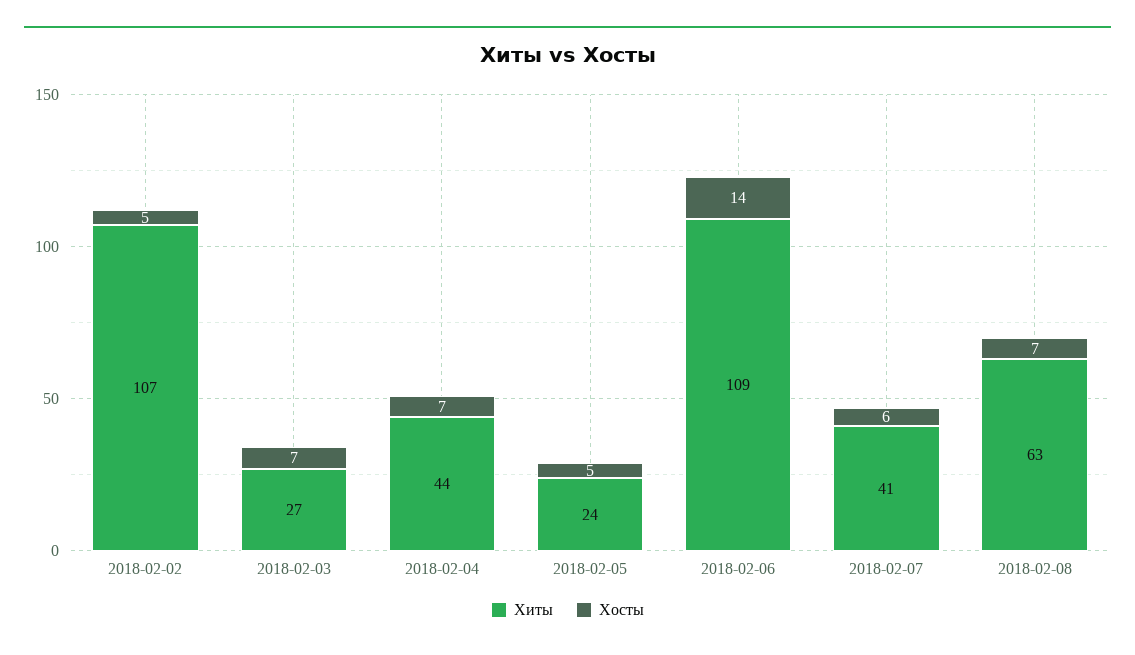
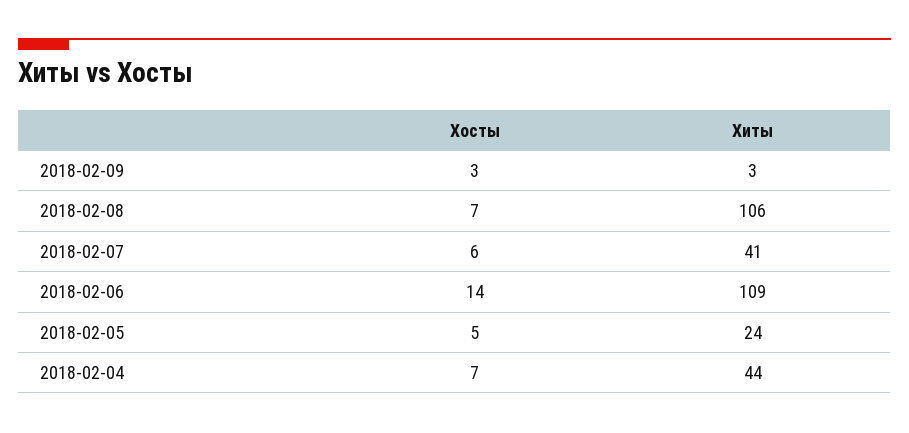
Хиты, 2018-02-02: 107 -> none
Хосты, 2018-02-02: 5 -> none
Хиты, 2018-02-03: 27 -> none
Хосты, 2018-02-03: 7 -> none
Хиты, 2018-02-08: 63 -> 106
Хосты, 2018-02-09: none -> 3
Хиты, 2018-02-09: none -> 3

